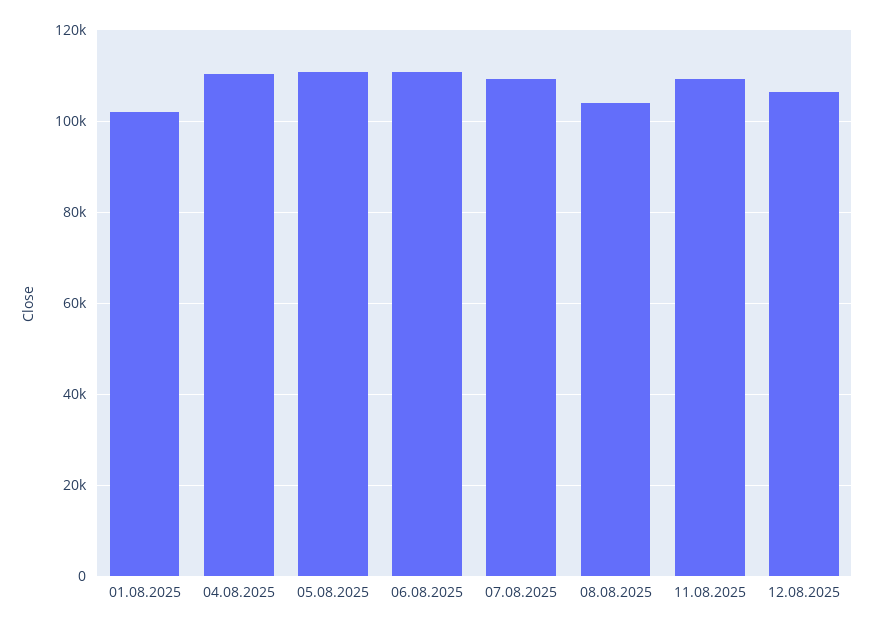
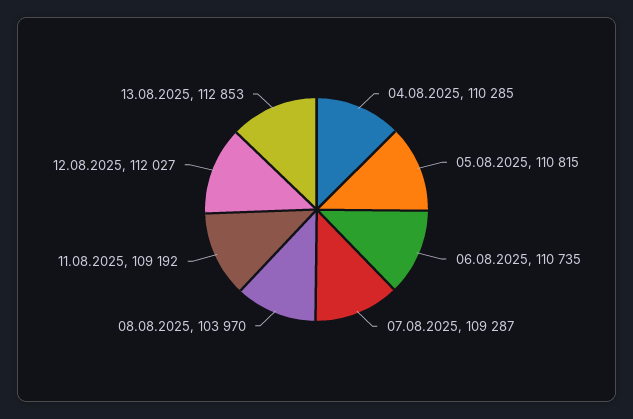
01.08.2025: 102000 -> none
12.08.2025: 106000 -> 112027
13.08.2025: none -> 112853

